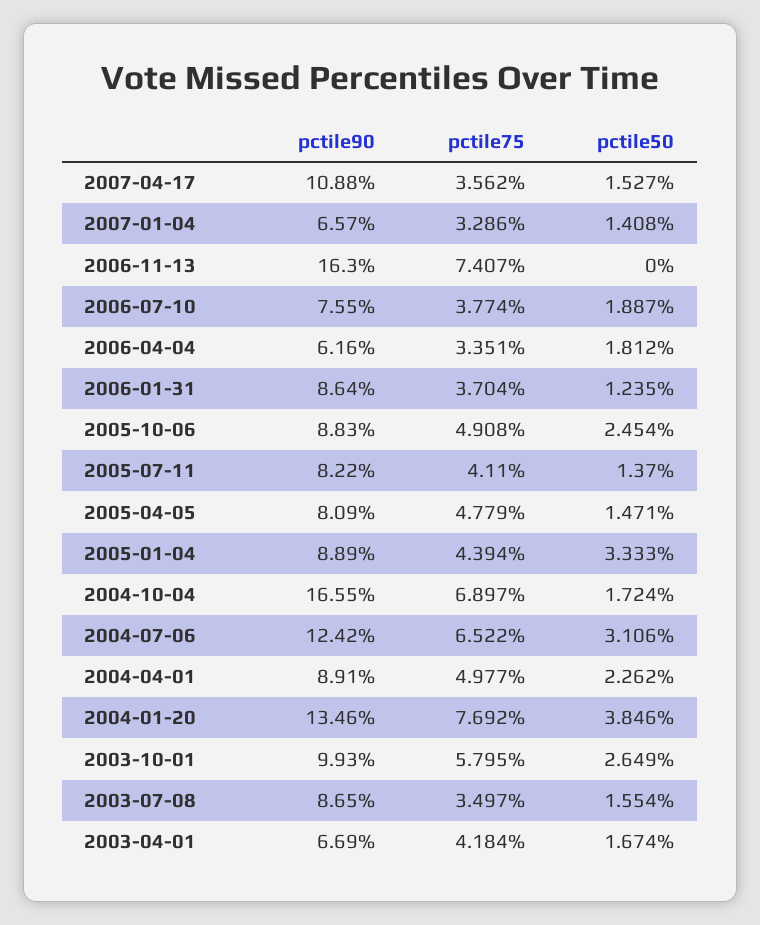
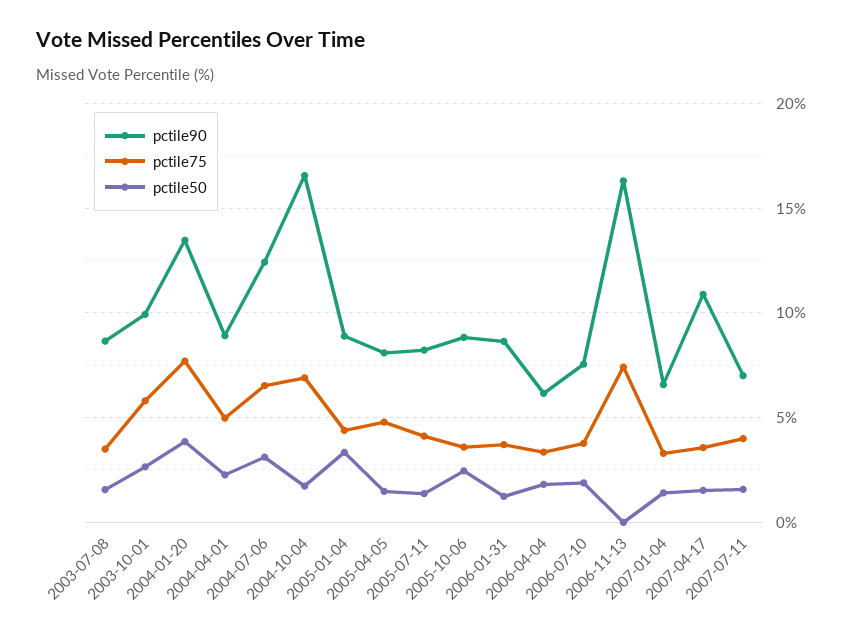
pctile75, 2005-10-06: 4.908 -> 3.5
pctile90, 2003-04-01: 6.69 -> none
pctile75, 2003-04-01: 4.184 -> none
pctile50, 2003-04-01: 1.674 -> none
pctile90, 2007-07-11: none -> 7
pctile75, 2007-07-11: none -> 4
pctile50, 2007-07-11: none -> 1.5

